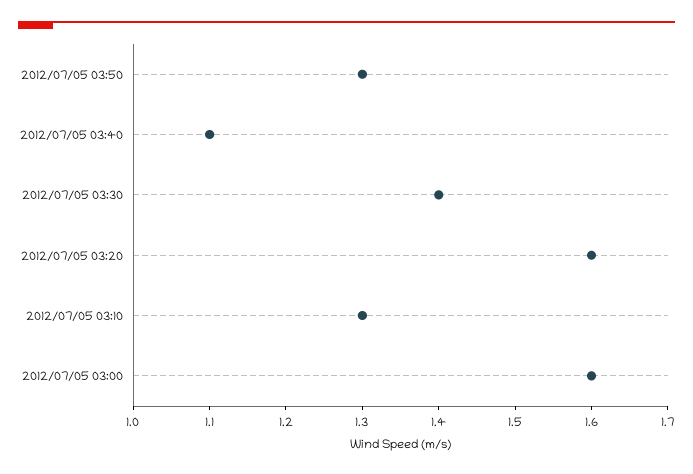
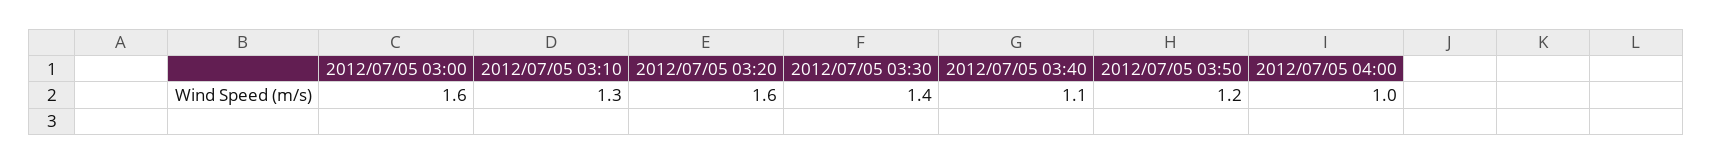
2012/07/05 03:50: 1.3 -> 1.2
2012/07/05 04:00: none -> 1

